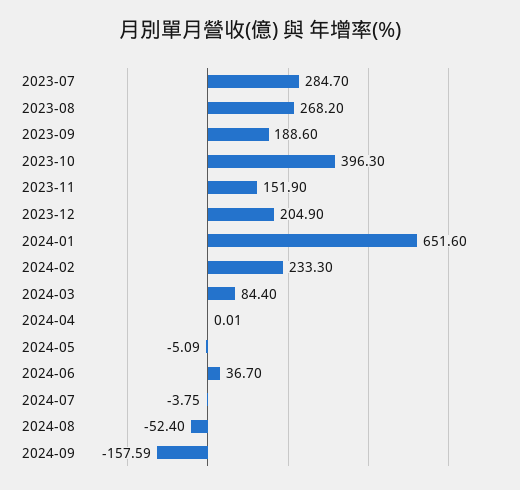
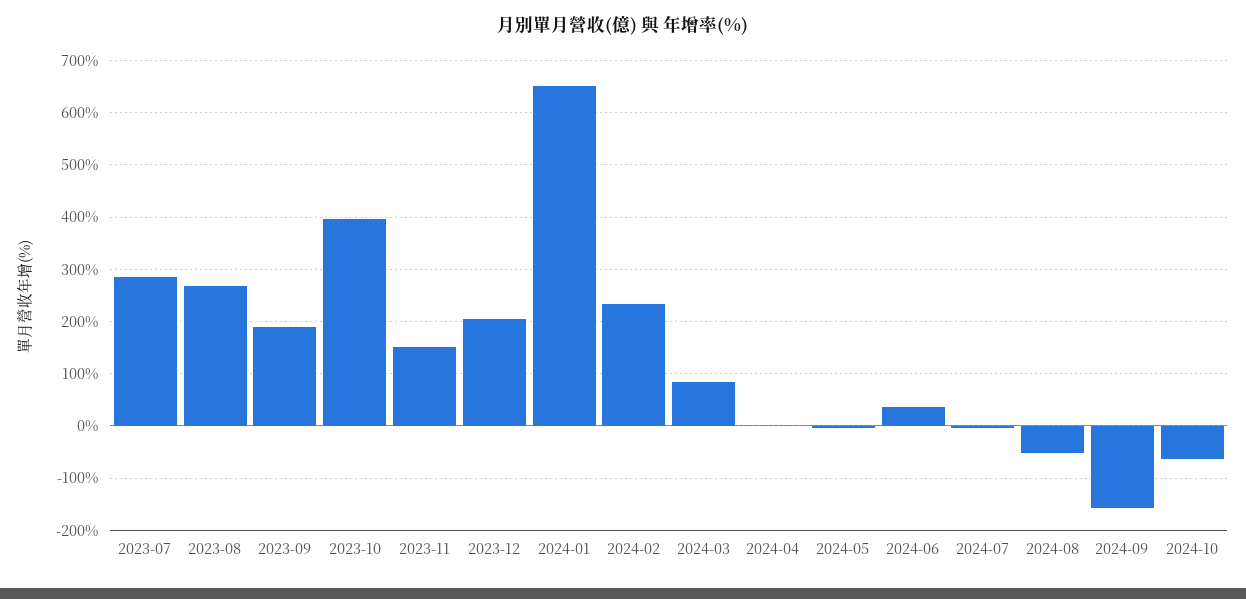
2024-10: none -> -60

